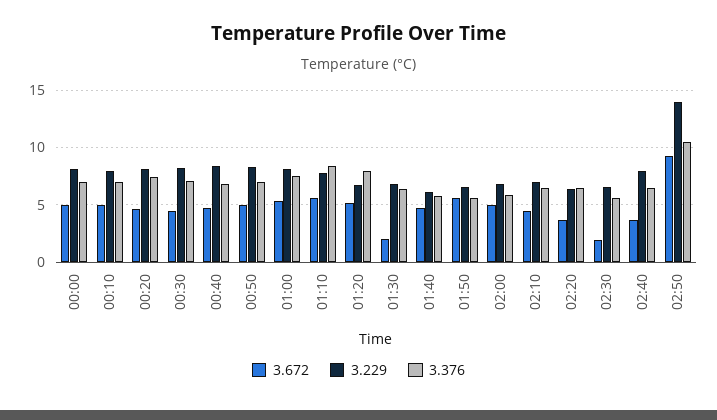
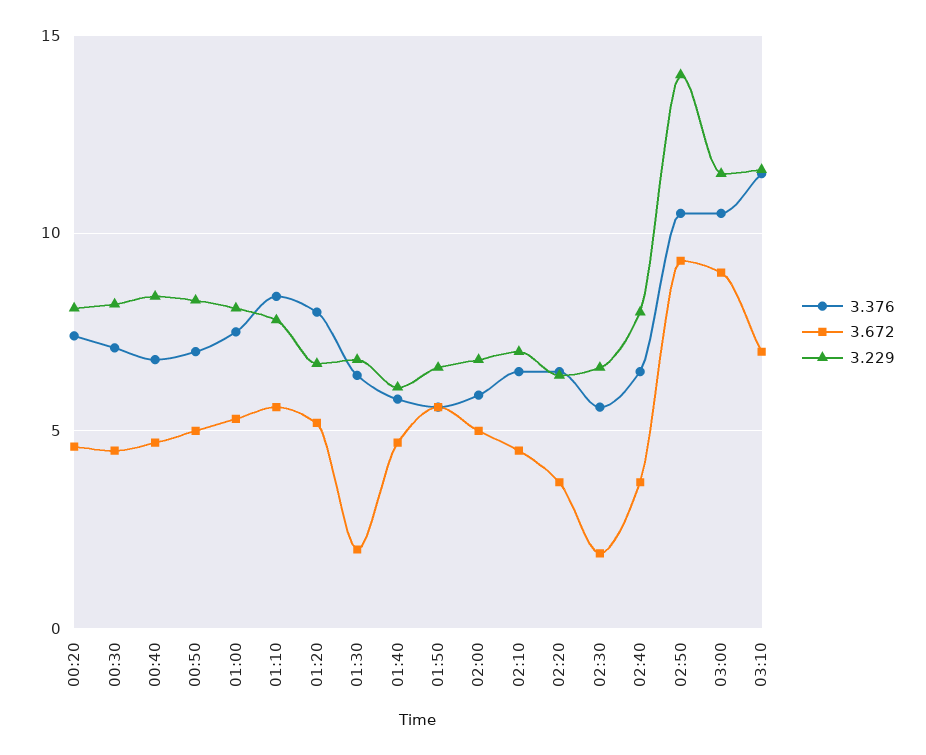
3.672, 00:00: 5 -> none
3.229, 00:00: 8 -> none
3.376, 00:00: 7 -> none
3.672, 00:10: 5 -> none
3.229, 00:10: 8 -> none
3.376, 00:10: 7 -> none
3.376, 03:00: none -> 10.5
3.672, 03:00: none -> 9
3.229, 03:00: none -> 11.5
3.376, 03:10: none -> 11.5
3.672, 03:10: none -> 7
3.229, 03:10: none -> 11.5

